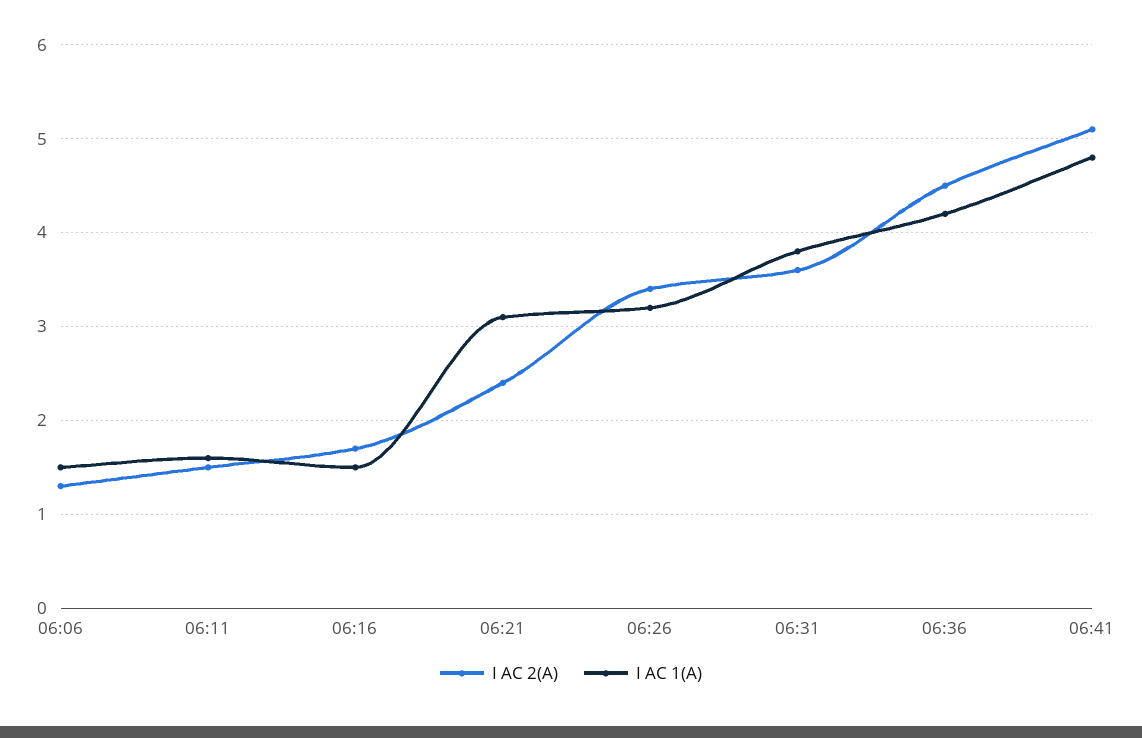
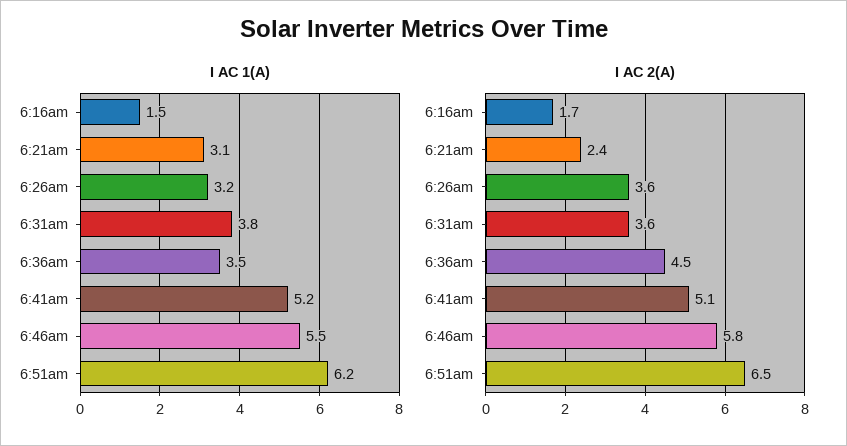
I AC 2(A), 06:06: 1.3 -> none
I AC 1(A), 06:06: 1.5 -> none
I AC 2(A), 06:11: 1.5 -> none
I AC 1(A), 06:11: 1.6 -> none
I AC 2(A), 06:26: 3.4 -> 3.6
I AC 1(A), 06:36: 4.2 -> 3.5
I AC 1(A), 06:41: 4.8 -> 5.2
I AC 1(A), 6:46am: none -> 5.5
I AC 1(A), 6:51am: none -> 6.2
I AC 2(A), 6:46am: none -> 5.8
I AC 2(A), 6:51am: none -> 6.5

